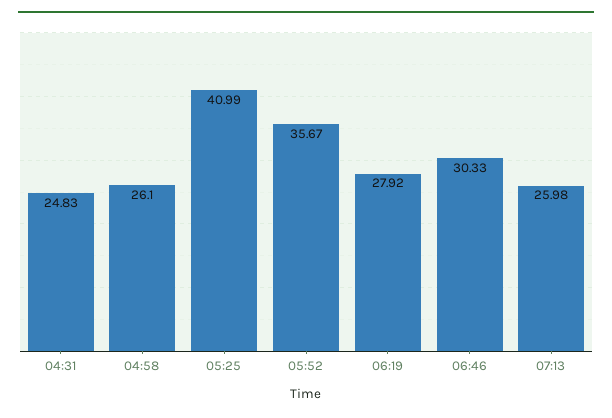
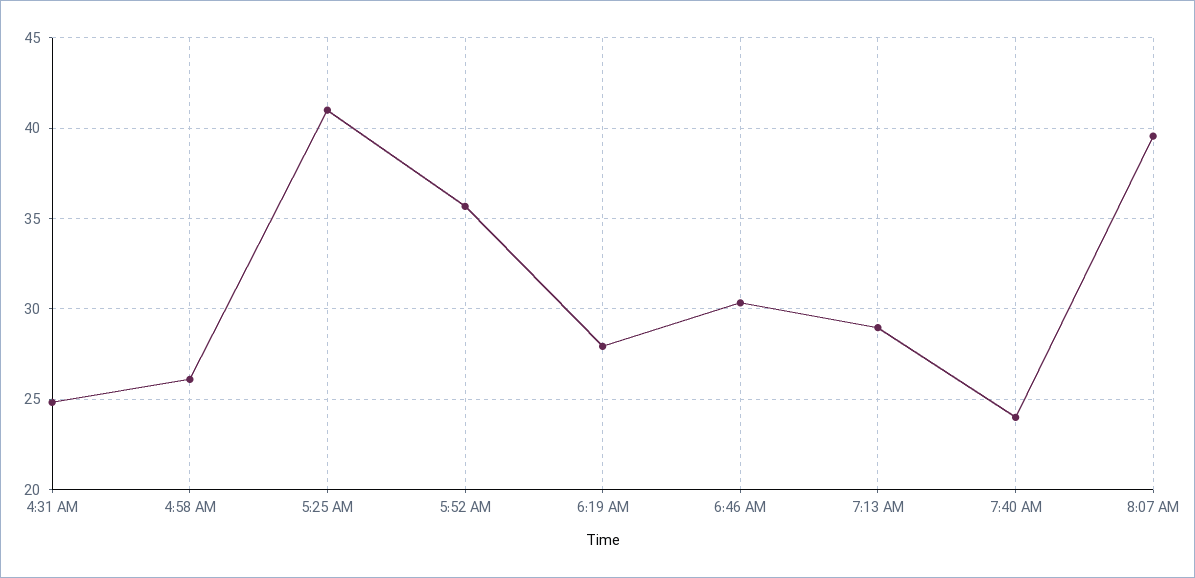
07:13: 25.98 -> 29
7:40 AM: none -> 24
8:07 AM: none -> 39.5

